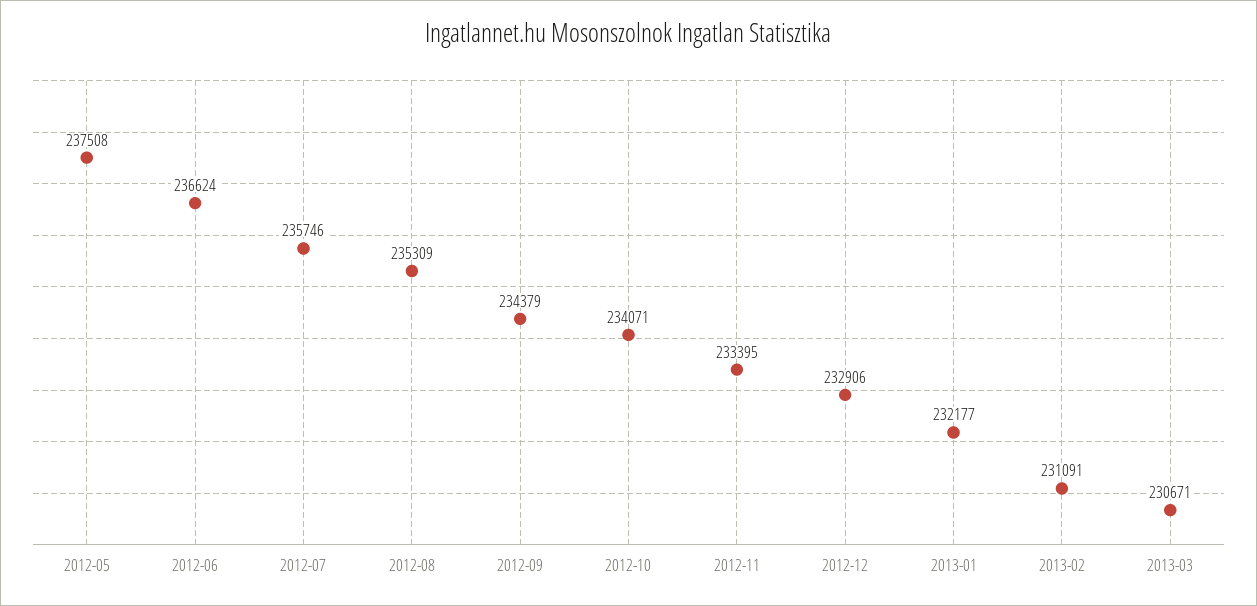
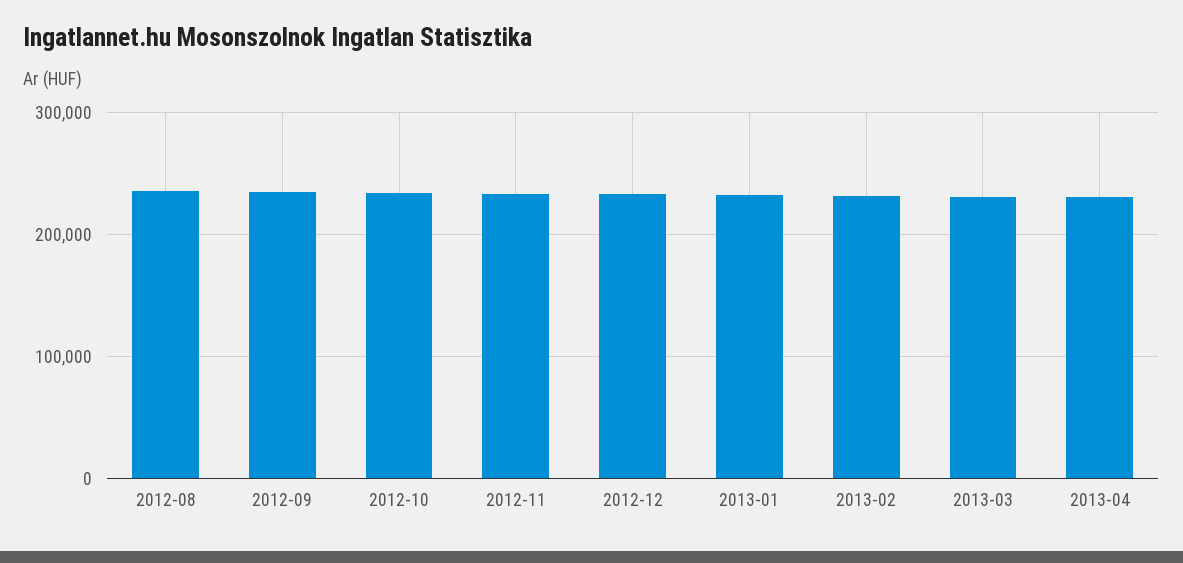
2012-05: 237508 -> none
2012-06: 236624 -> none
2012-07: 235746 -> none
2013-04: none -> 230000

